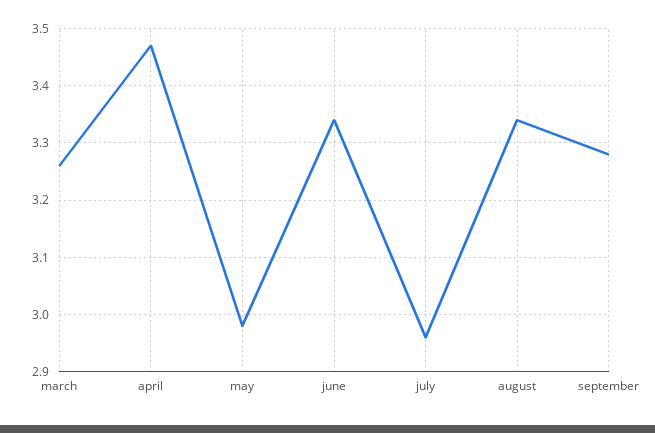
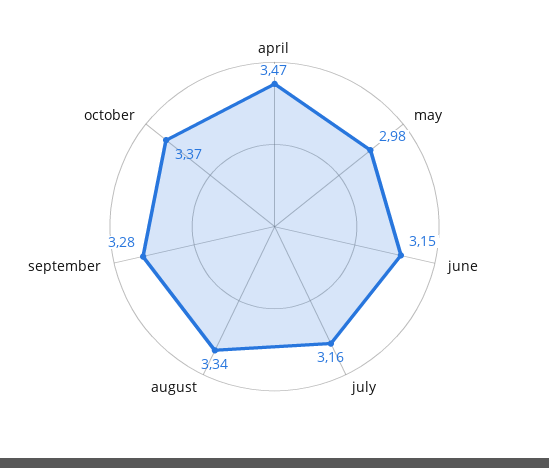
march: 3.25 -> none
june: 3.35 -> 3.15
july: 2.95 -> 3.16
october: none -> 3.37

